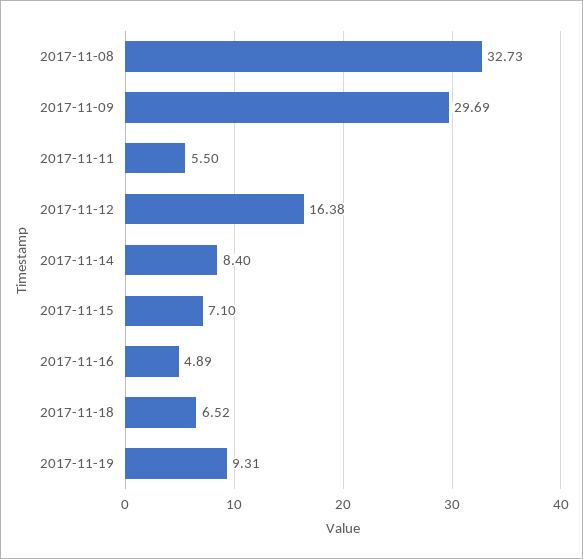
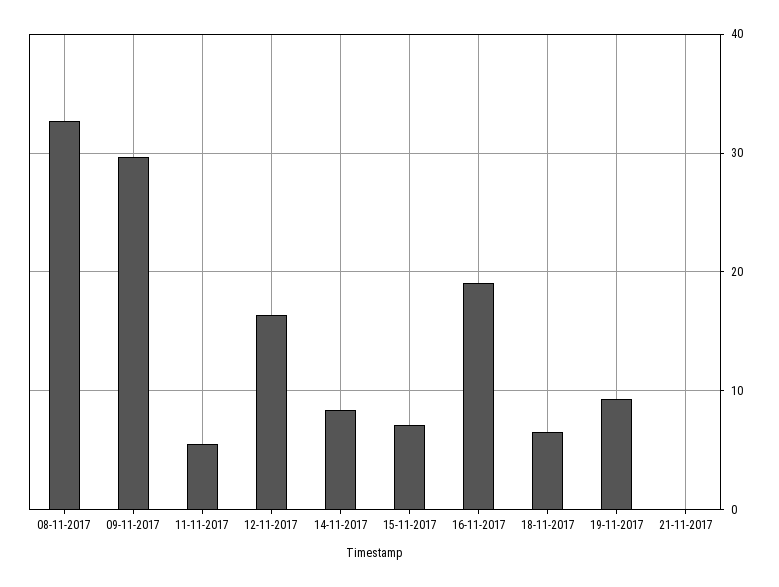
2017-11-16: 4.89 -> 19
21-11-2017: none -> 0

